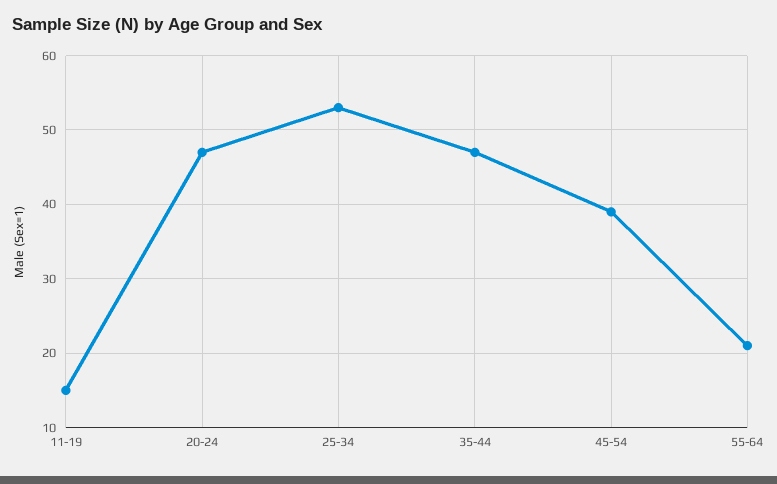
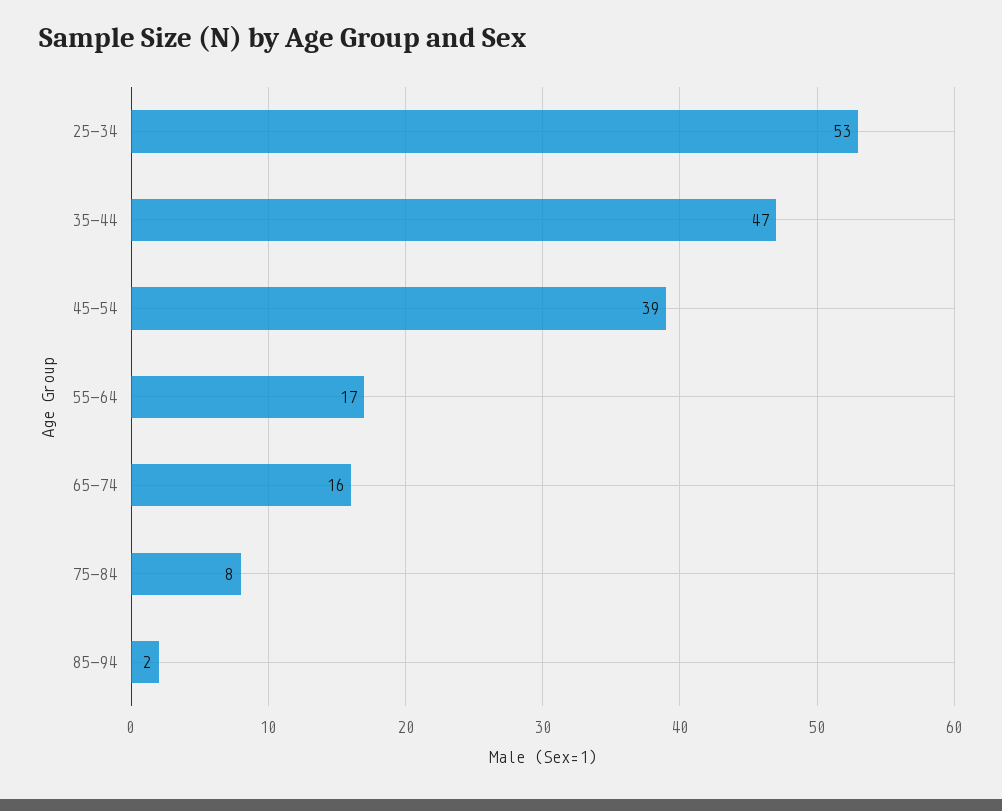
11-19: 15 -> none
20-24: 47 -> none
55-64: 21 -> 17
65-74: none -> 16
75-84: none -> 8
85-94: none -> 2

